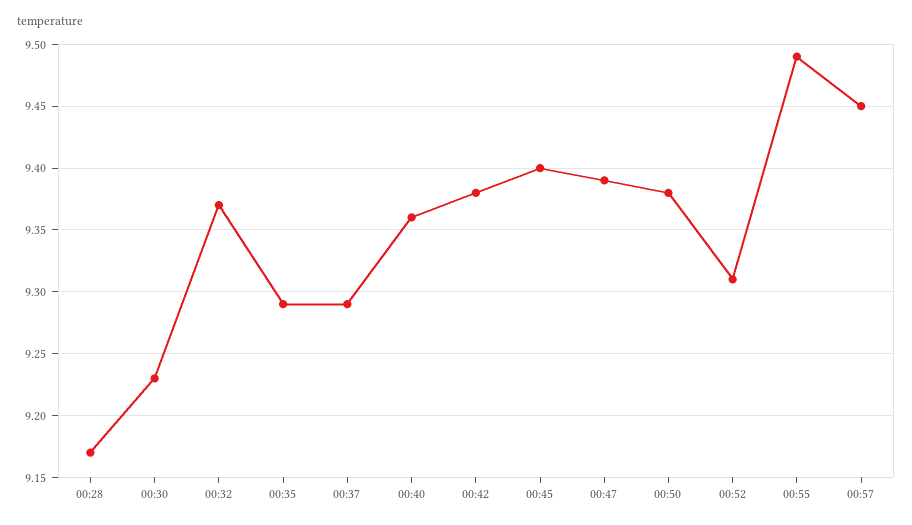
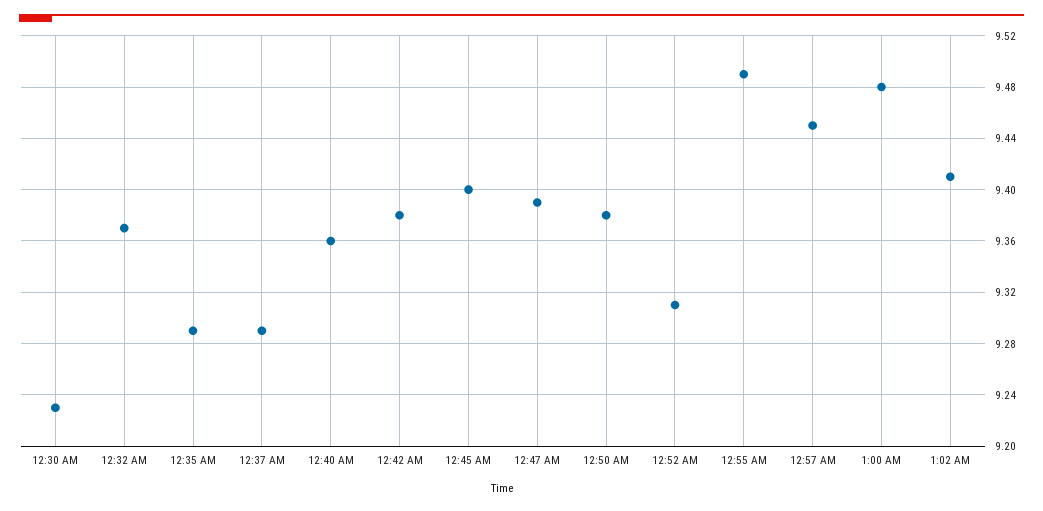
00:28: 9.17 -> none
1:00 AM: none -> 9.48
1:02 AM: none -> 9.41

